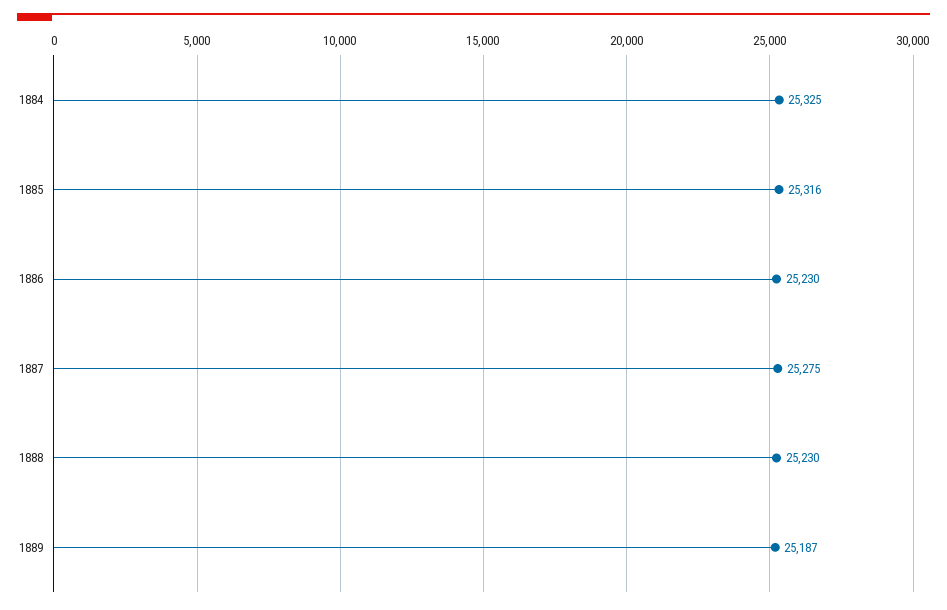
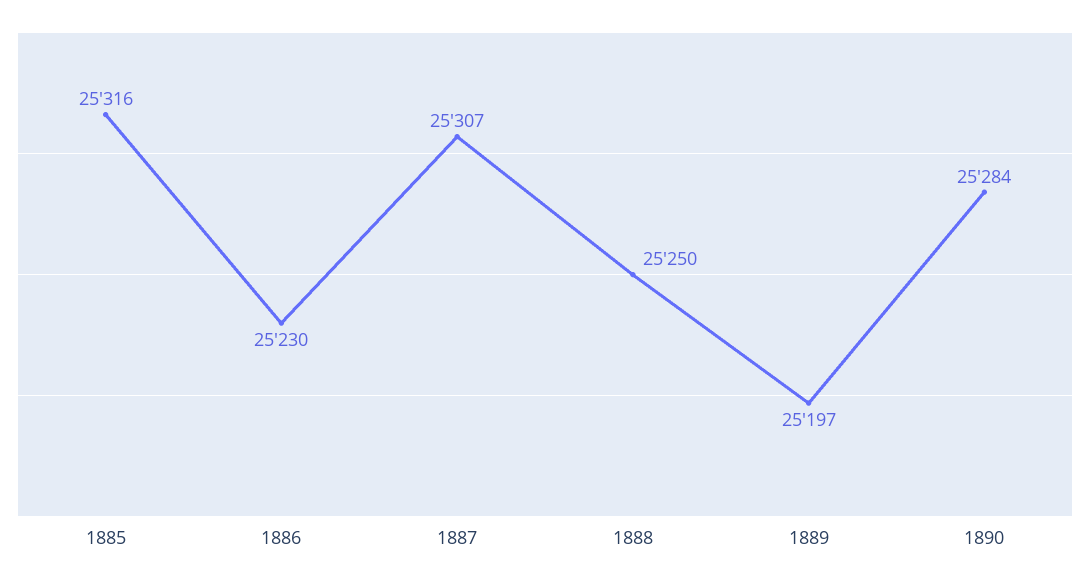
1884: 25325 -> none
1887: 25275 -> 25307
1888: 25230 -> 25250
1889: 25187 -> 25197
1890: none -> 25284

